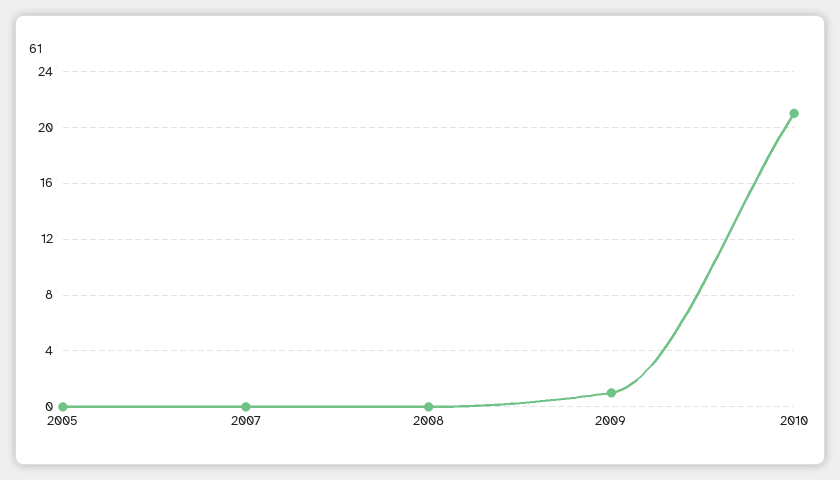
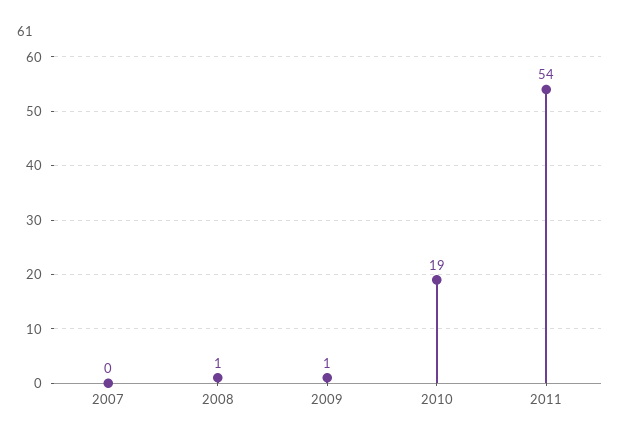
2005: 0 -> none
2008: 0 -> 1
2010: 21 -> 19
2011: none -> 54

